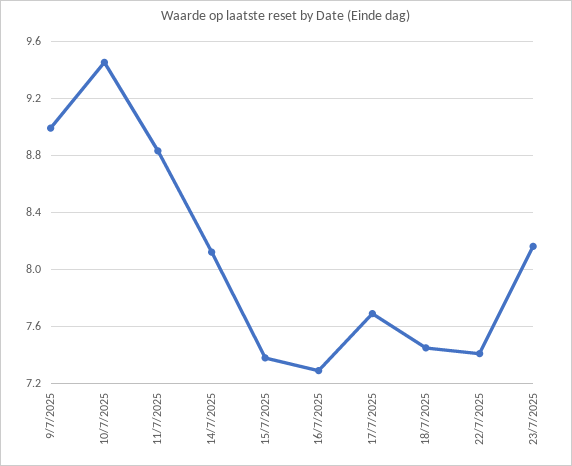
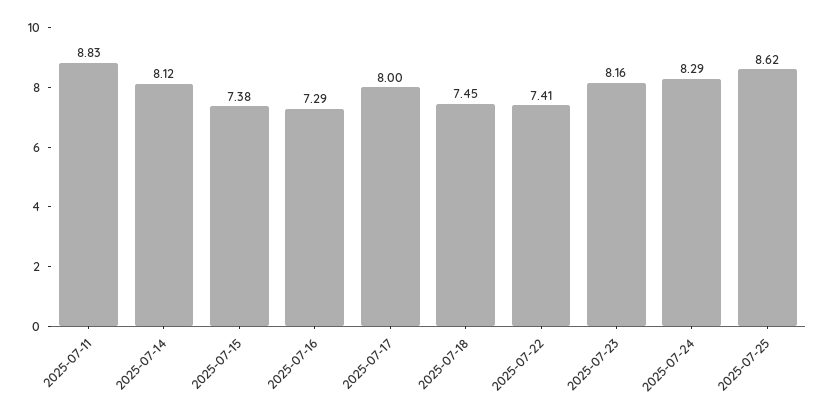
9/7/2025: 9 -> none
10/7/2025: 9.45 -> none
17/7/2025: 7.7 -> 8
2025-07-24: none -> 8.29
2025-07-25: none -> 8.62

